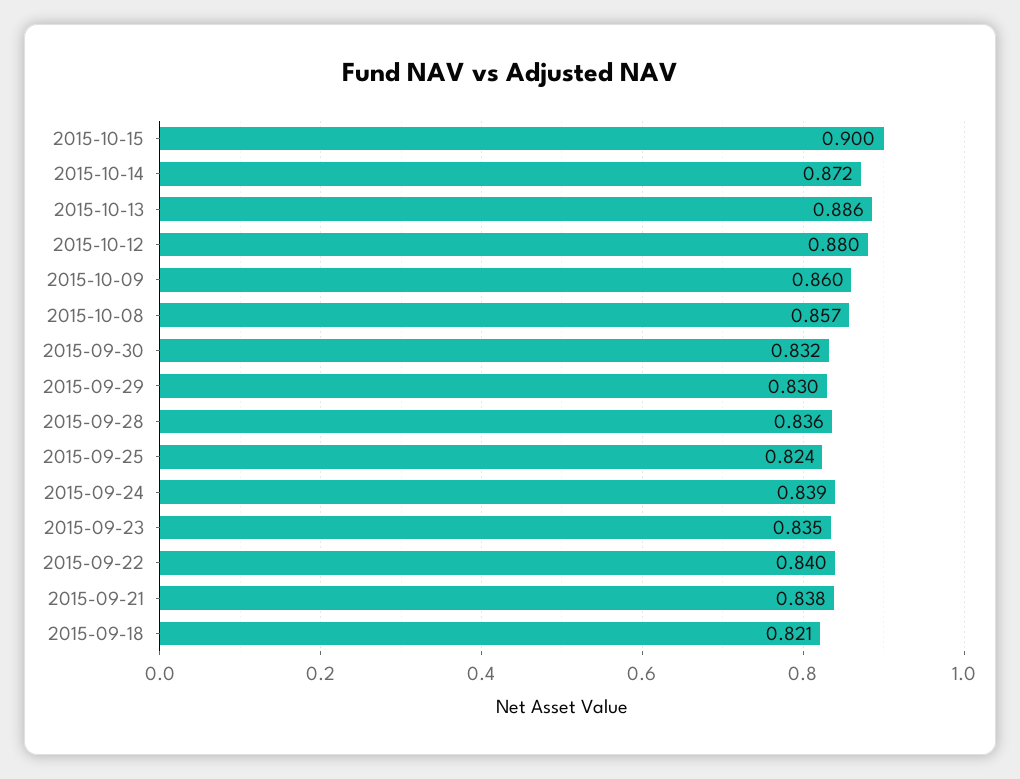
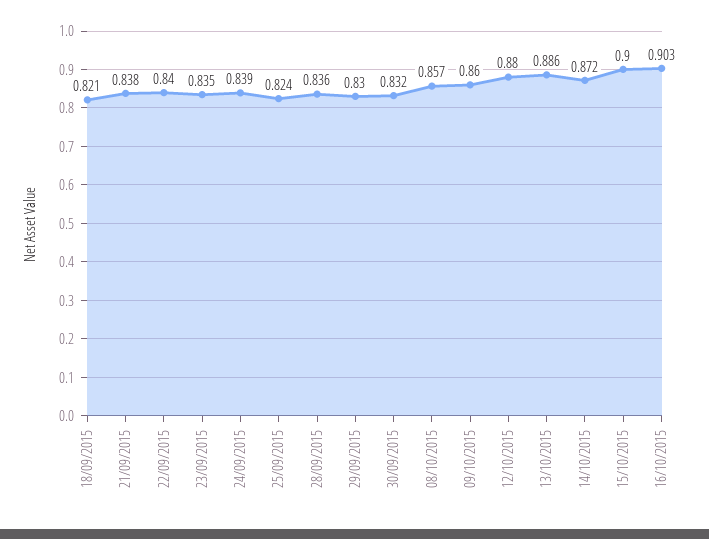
16/10/2015: none -> 0.903

